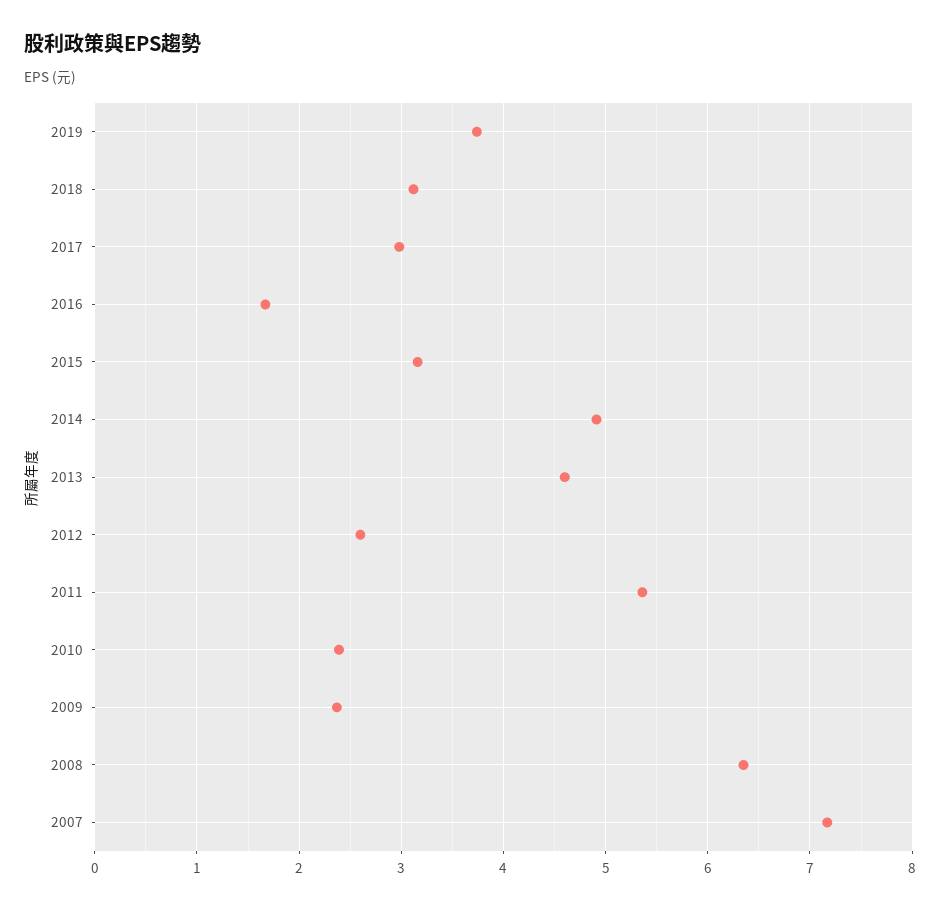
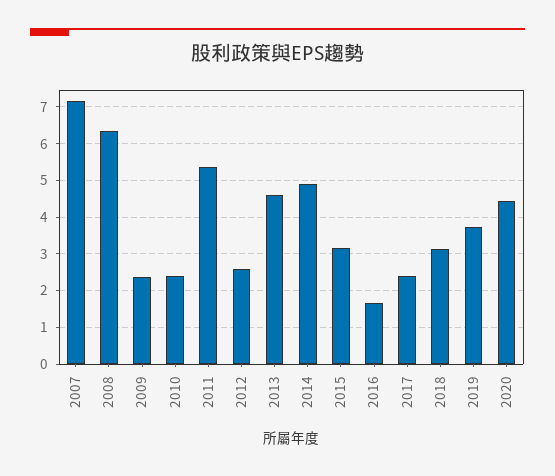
2017: 3 -> 2.4
2020: none -> 4.4

